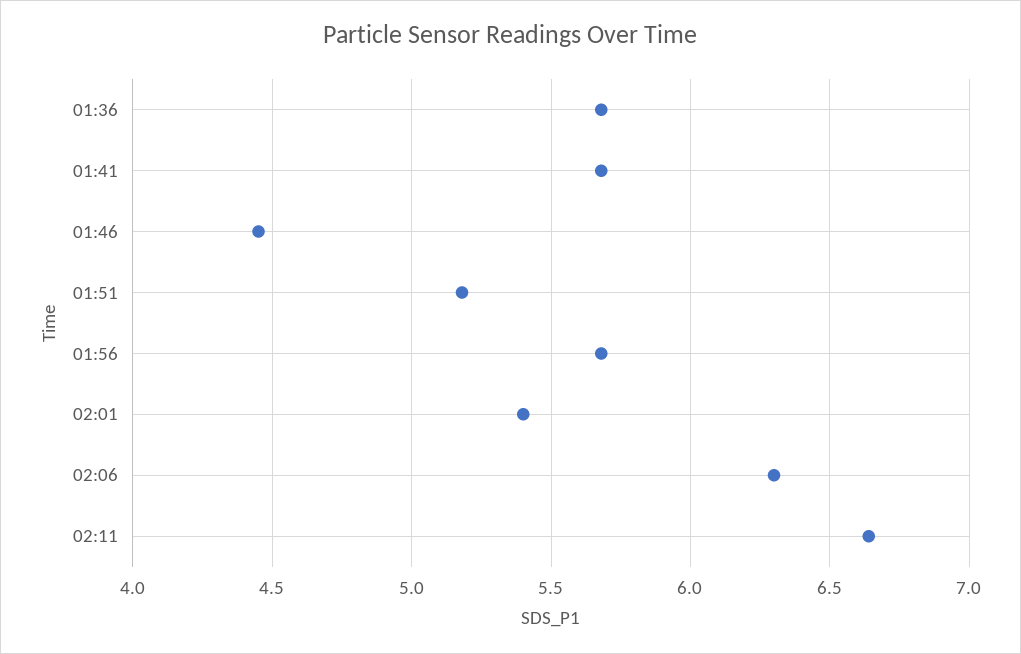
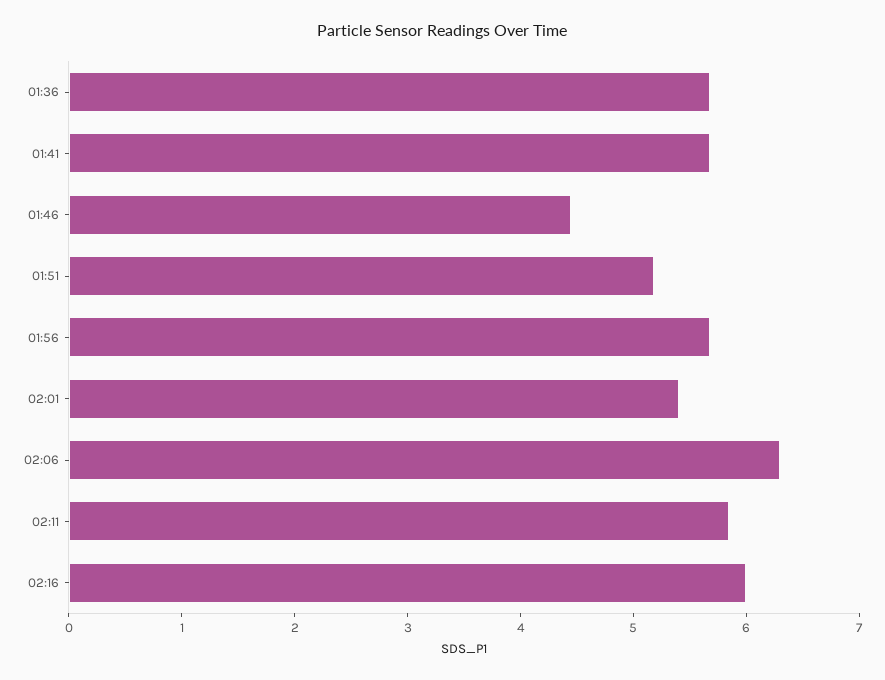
02:11: 6.65 -> 5.8
02:16: none -> 6

